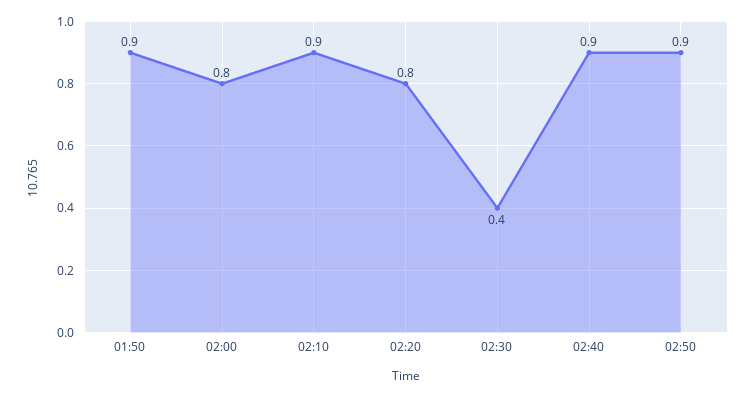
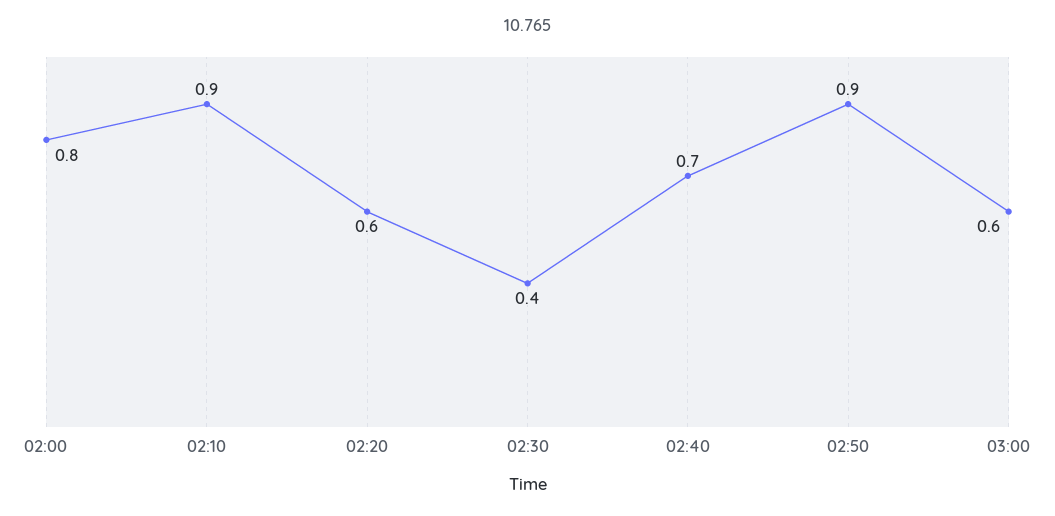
01:50: 0.9 -> none
02:20: 0.8 -> 0.6
02:40: 0.9 -> 0.7
03:00: none -> 0.6

